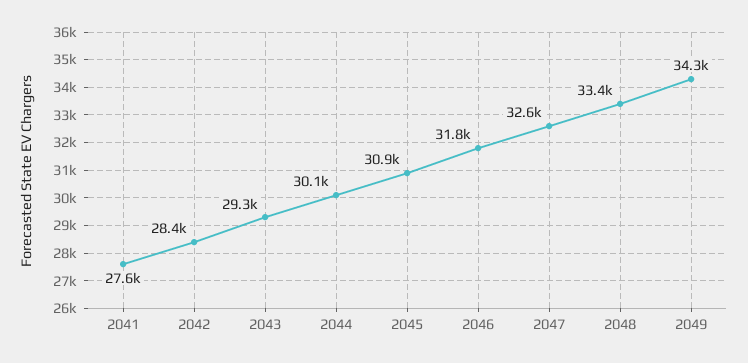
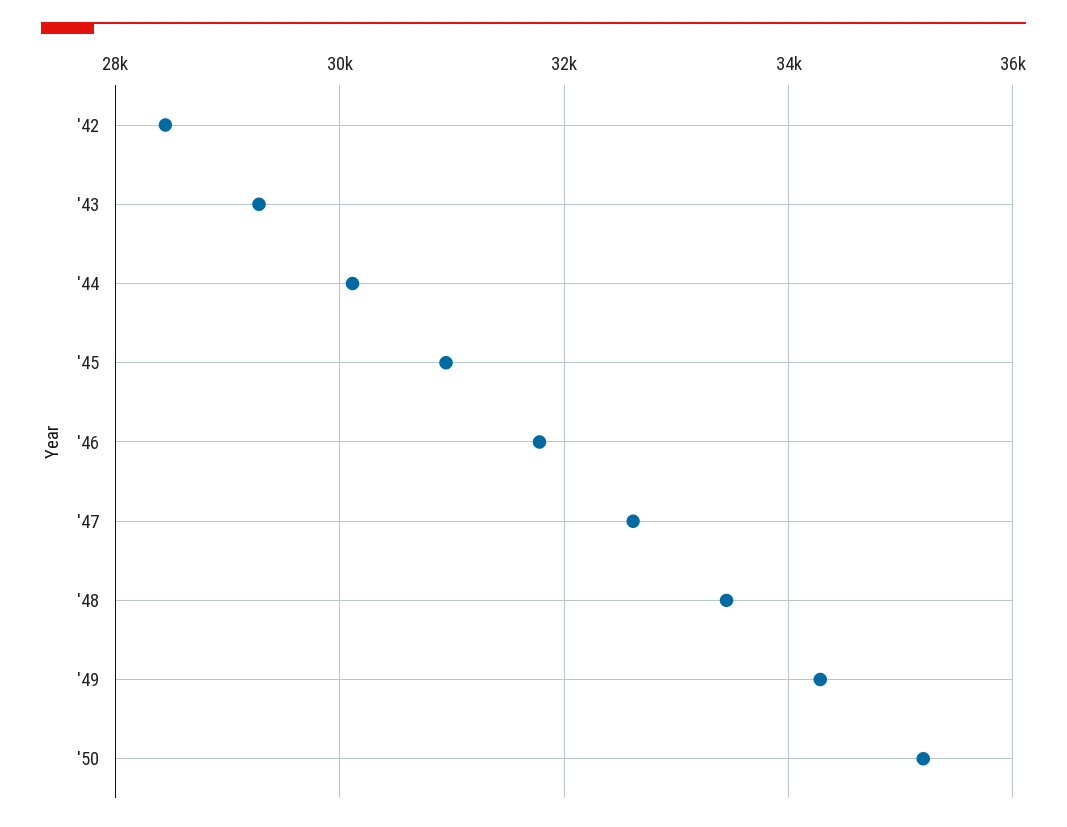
2041: 27600 -> none
'50: none -> 35200

